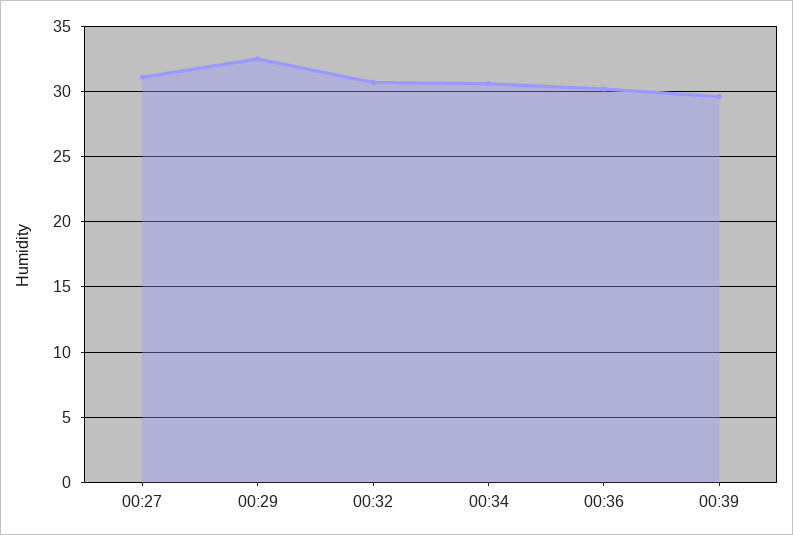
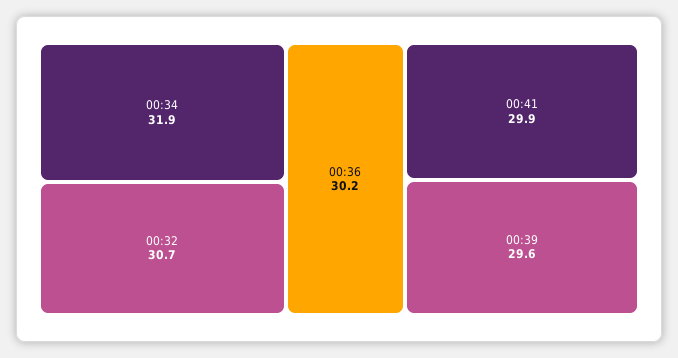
00:27: 31 -> none
00:29: 32.5 -> none
00:34: 30.5 -> 31.9
00:41: none -> 29.9

